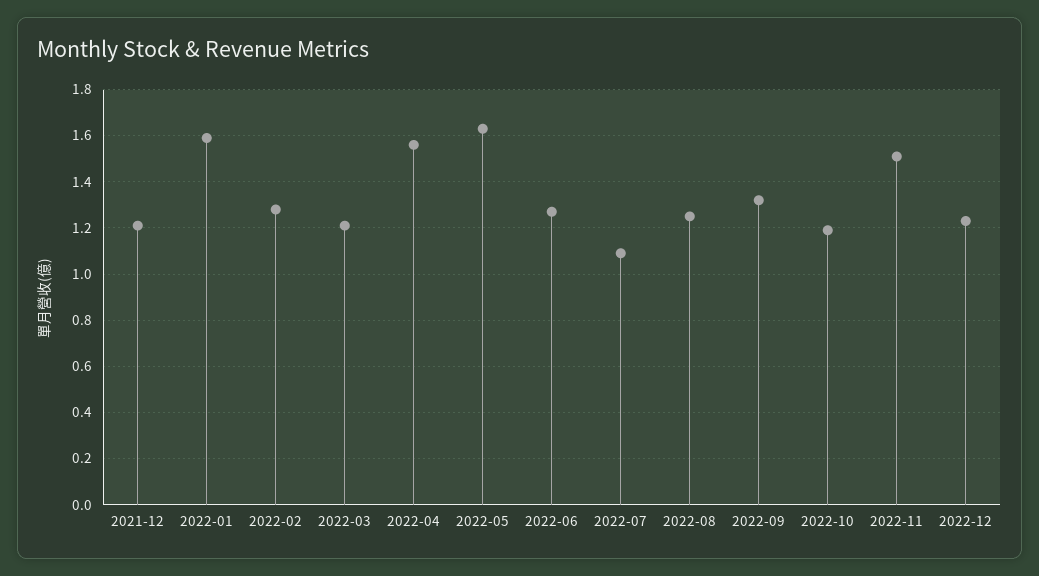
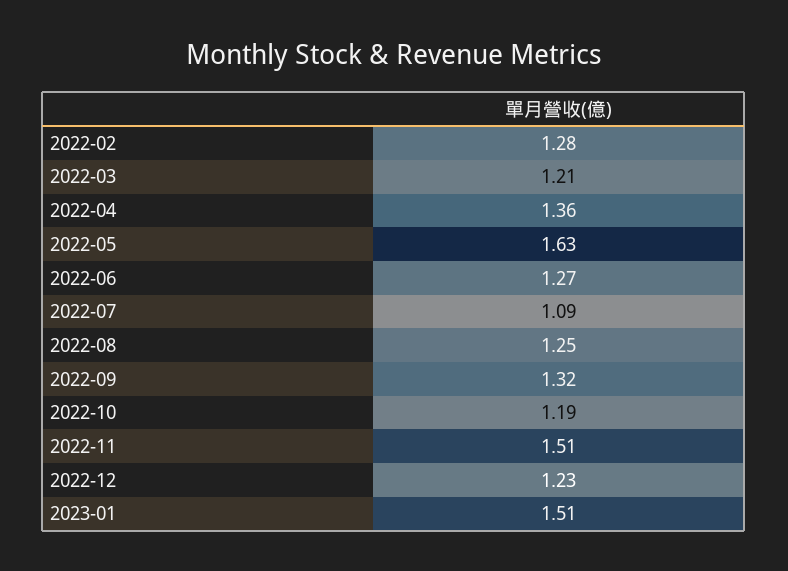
2021-12: 1.2 -> none
2022-01: 1.6 -> none
2022-04: 1.55 -> 1.36
2023-01: none -> 1.51

